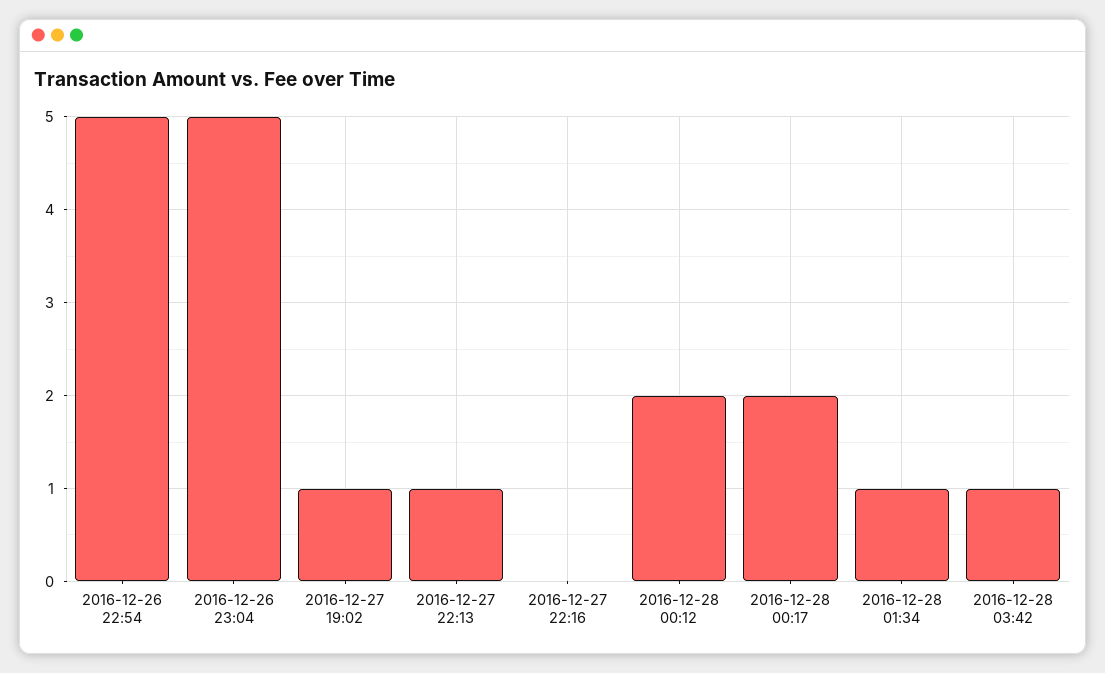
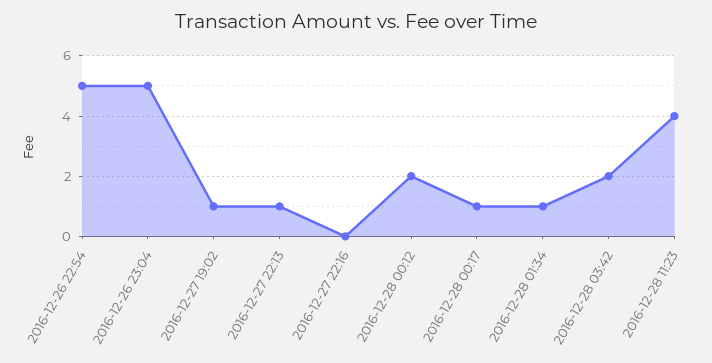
2016-12-28 00:17: 2 -> 1
2016-12-28 03:42: 1 -> 2
2016-12-28 11:23: none -> 4

